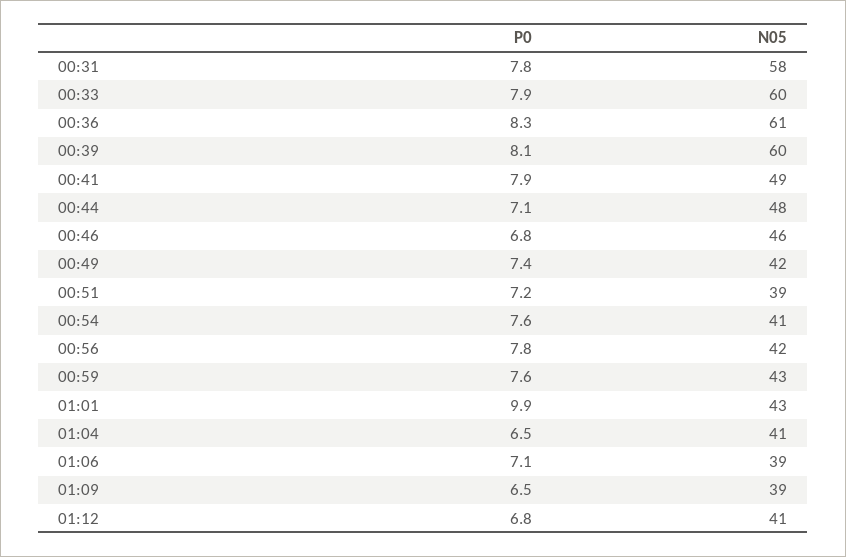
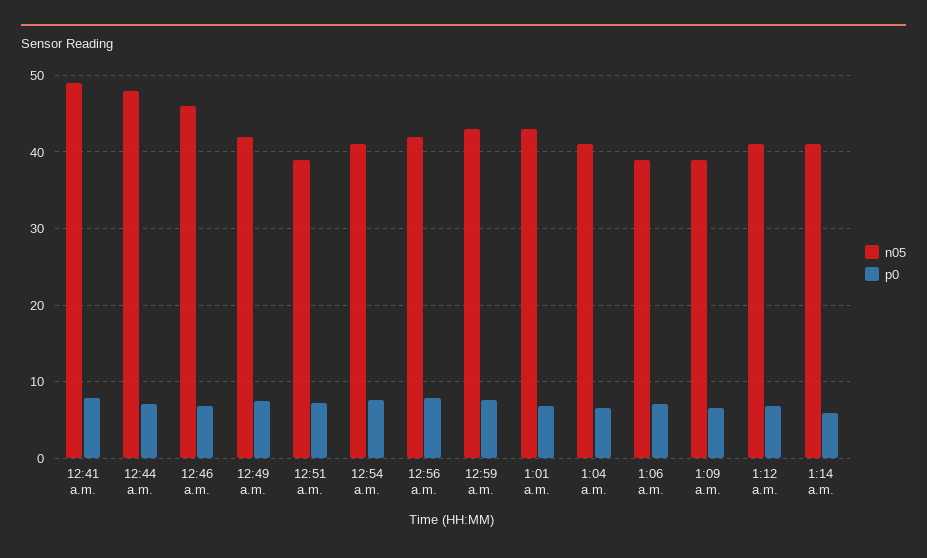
P0, 00:31: 7.8 -> none
N05, 00:31: 58 -> none
P0, 00:33: 7.9 -> none
N05, 00:33: 60 -> none
P0, 00:36: 8.3 -> none
N05, 00:36: 61 -> none
P0, 00:39: 8.1 -> none
N05, 00:39: 60 -> none
P0, 01:01: 9.9 -> 7
N05, 1:14 a.m.: none -> 41
P0, 1:14 a.m.: none -> 6

